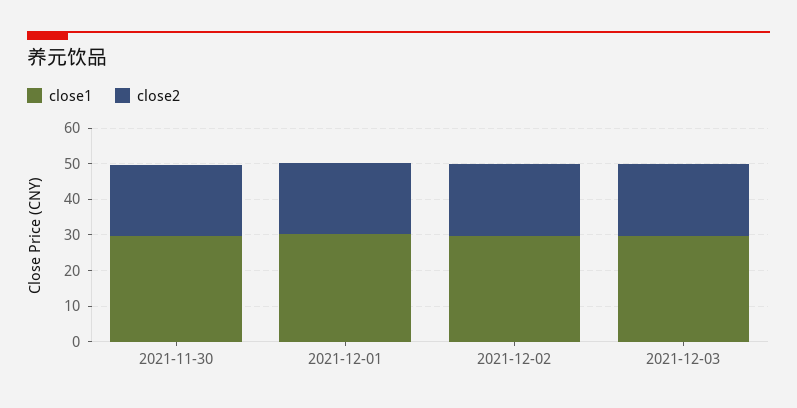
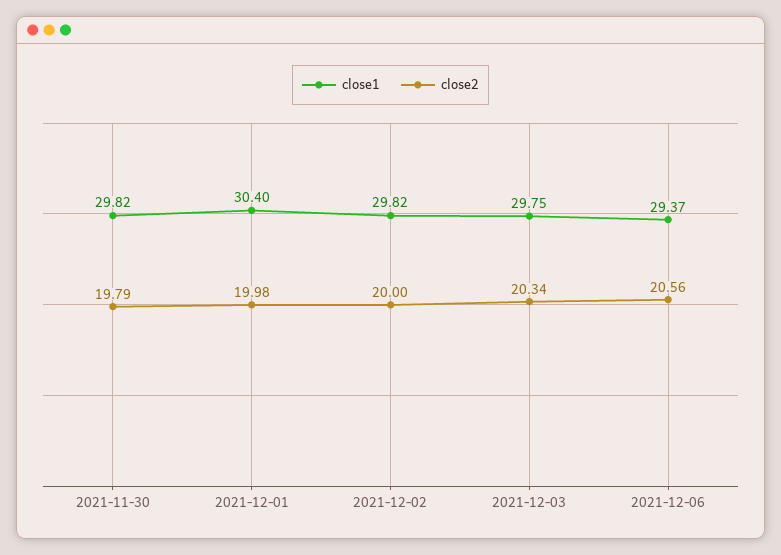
close1, 2021-12-06: none -> 29.37
close2, 2021-12-06: none -> 20.56

